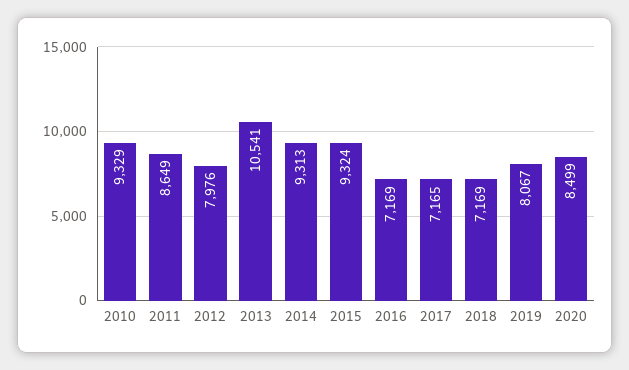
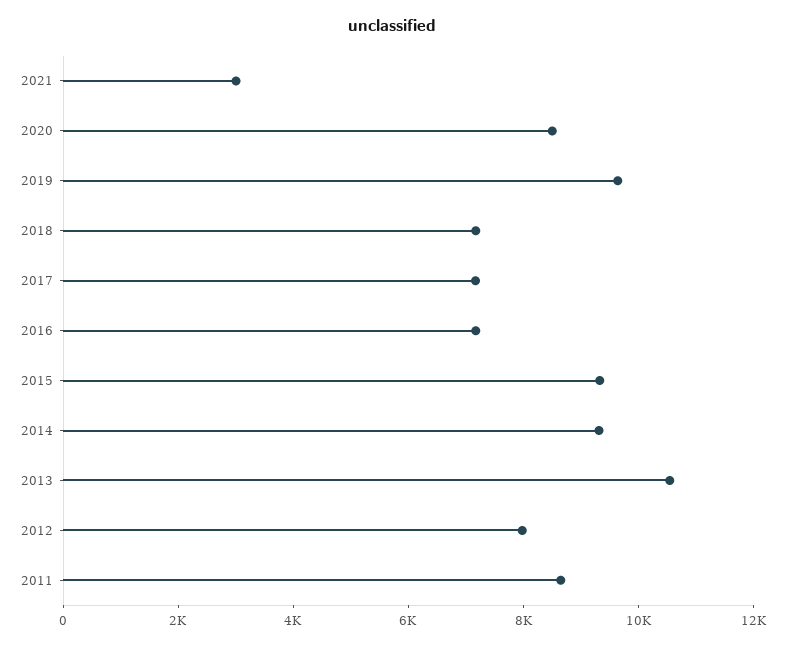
2010: 9329 -> none
2019: 8067 -> 9500
2021: none -> 3000

